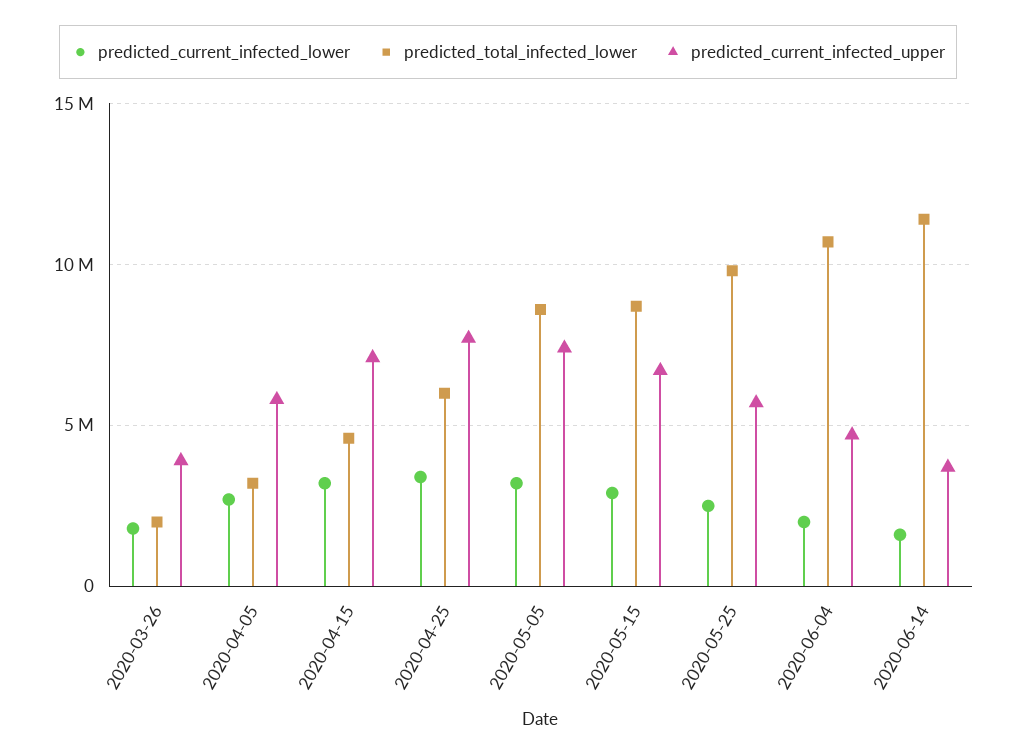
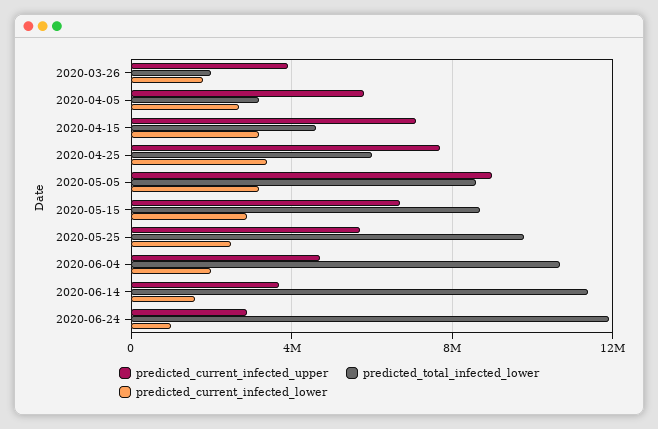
predicted_current_infected_upper, 2020-05-05: 7500000 -> 9000000
predicted_current_infected_upper, 2020-06-24: none -> 3000000
predicted_total_infected_lower, 2020-06-24: none -> 12000000
predicted_current_infected_lower, 2020-06-24: none -> 1000000

